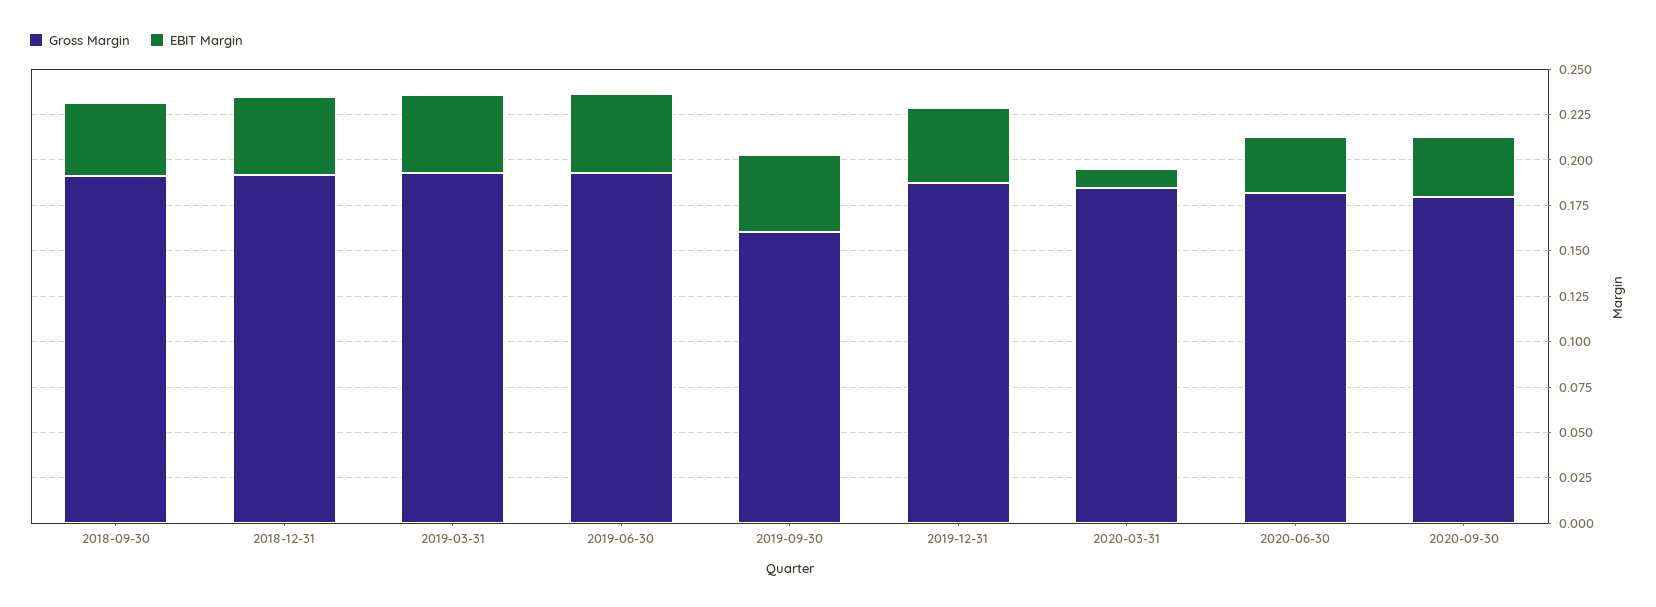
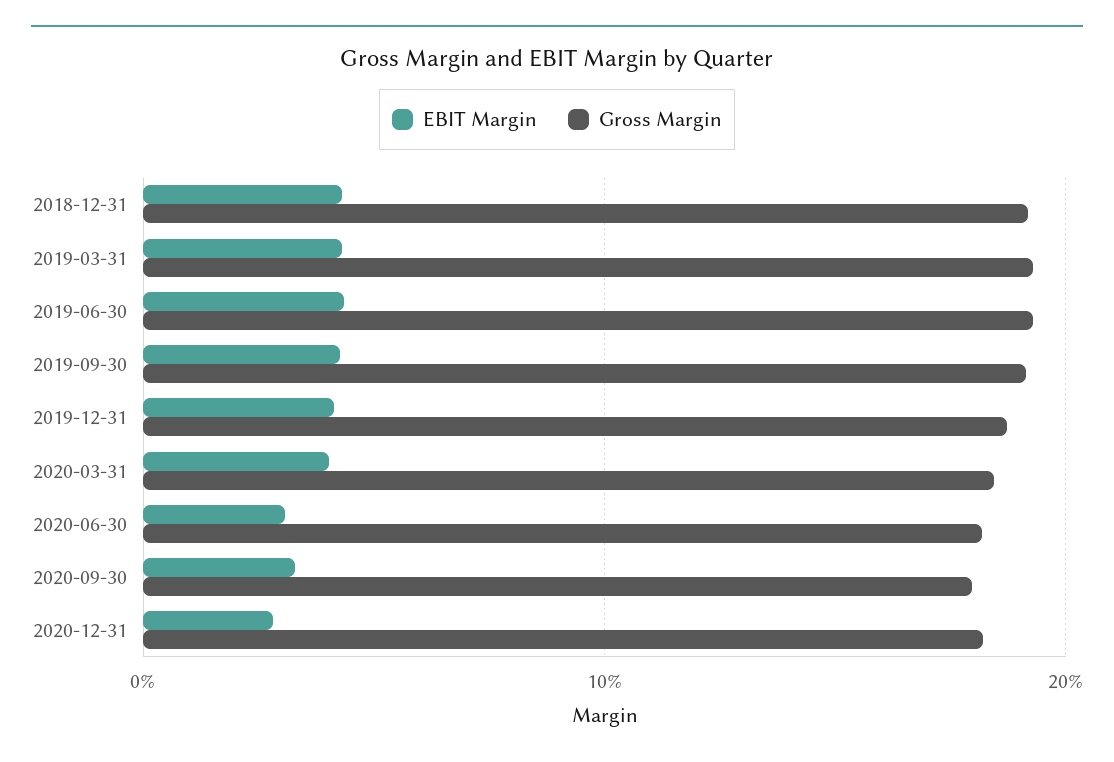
Gross Margin, 2018-09-30: 0.19 -> none
EBIT Margin, 2018-09-30: 0.04 -> none
Gross Margin, 2019-09-30: 0.16 -> 0.19
EBIT Margin, 2020-03-31: 0.01 -> 0.04
EBIT Margin, 2020-12-31: none -> 0.03
Gross Margin, 2020-12-31: none -> 0.18

